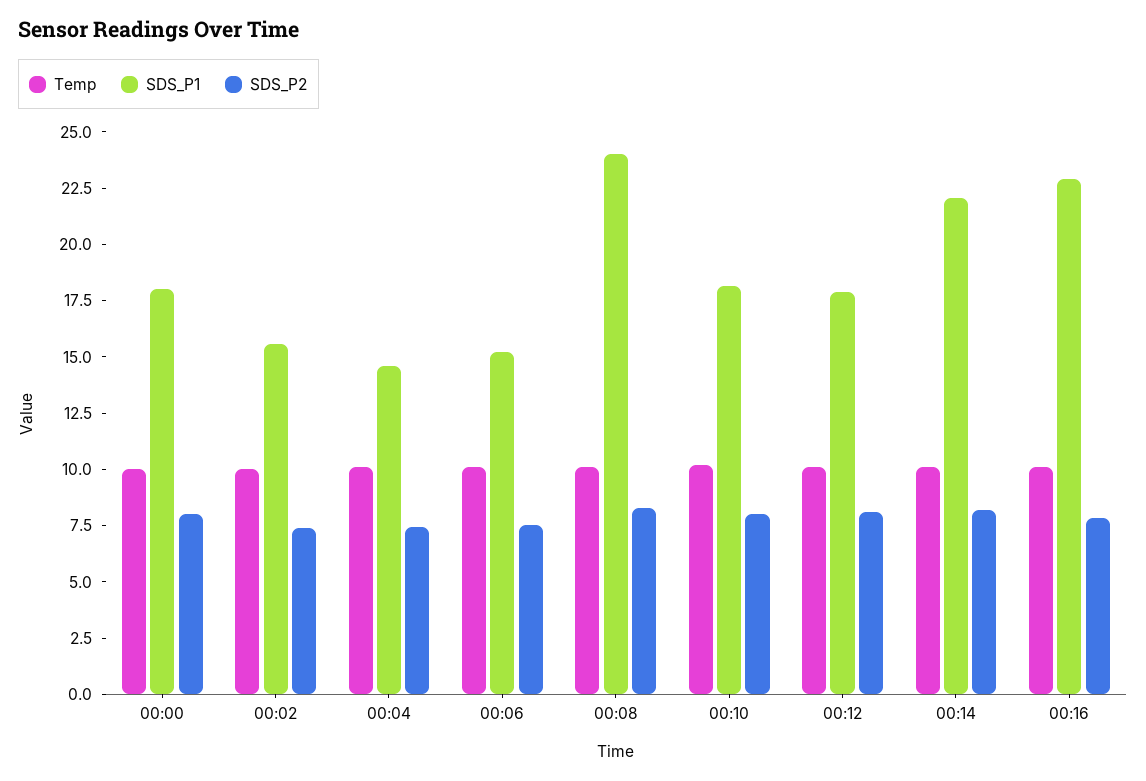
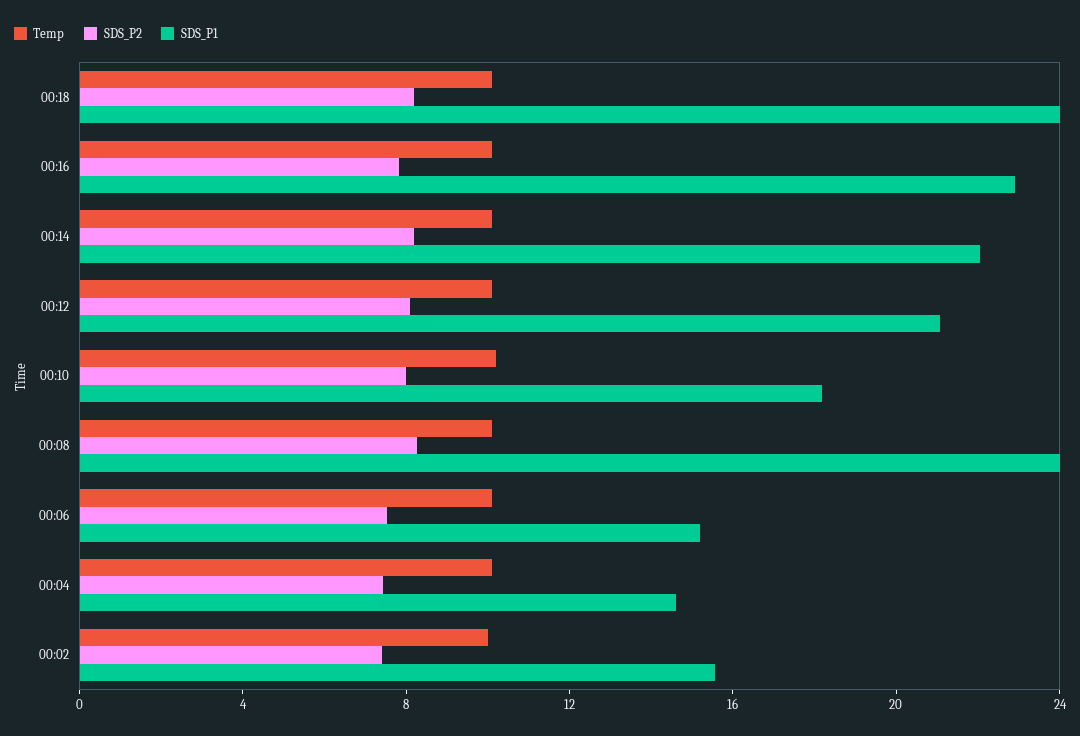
Temp, 00:00: 10 -> none
SDS_P1, 00:00: 18 -> none
SDS_P2, 00:00: 8 -> none
SDS_P1, 00:12: 18 -> 21
Temp, 00:18: none -> 10
SDS_P2, 00:18: none -> 8
SDS_P1, 00:18: none -> 24

